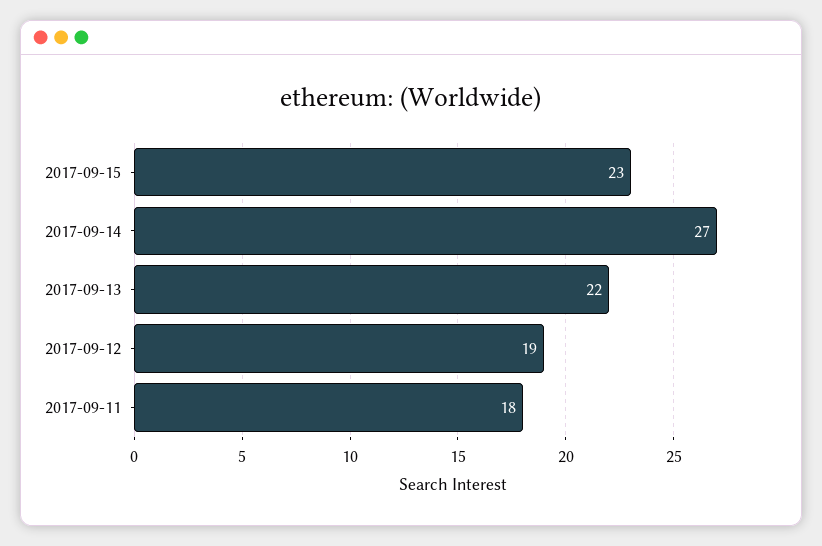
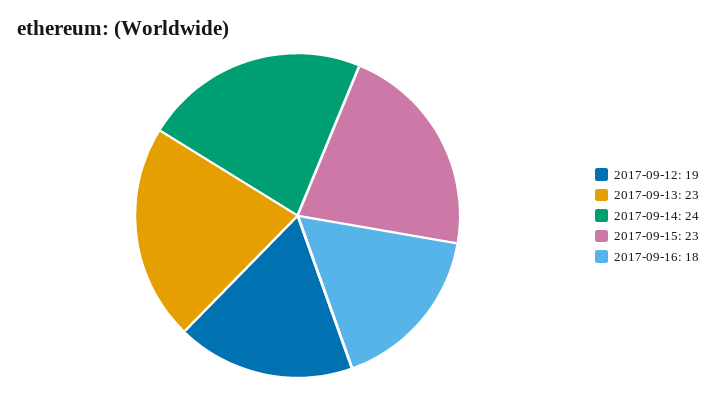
2017-09-14: 27 -> 24
2017-09-13: 22 -> 23
2017-09-11: 18 -> none
2017-09-16: none -> 18

